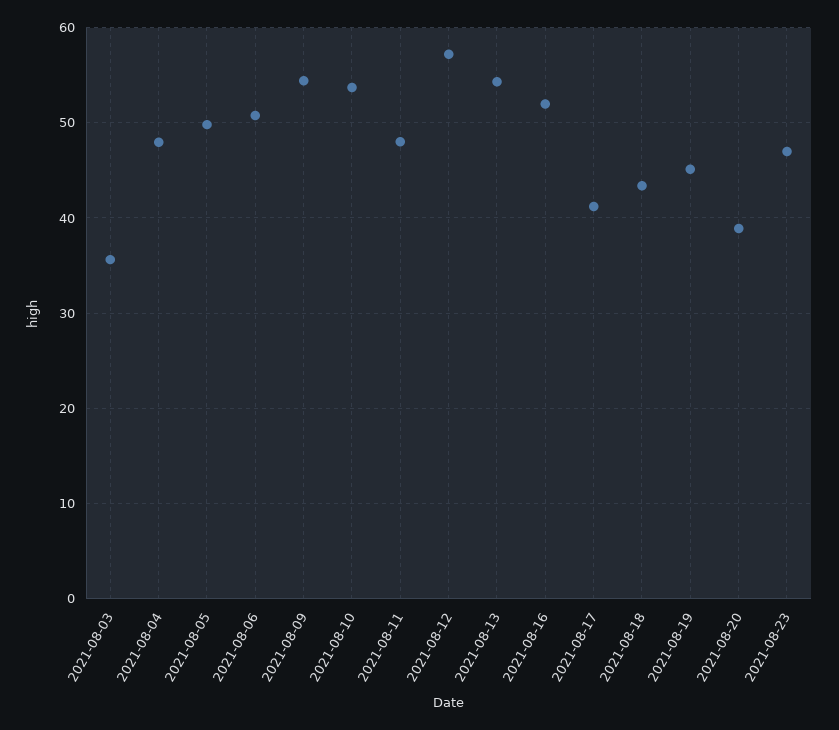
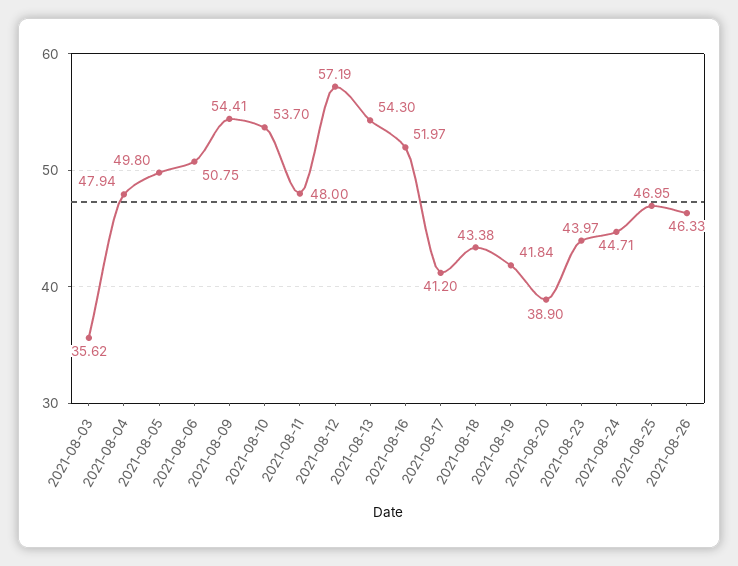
2021-08-19: 45 -> 41.84
2021-08-23: 47 -> 43.97
2021-08-24: none -> 44.71
2021-08-25: none -> 46.95
2021-08-26: none -> 46.33

